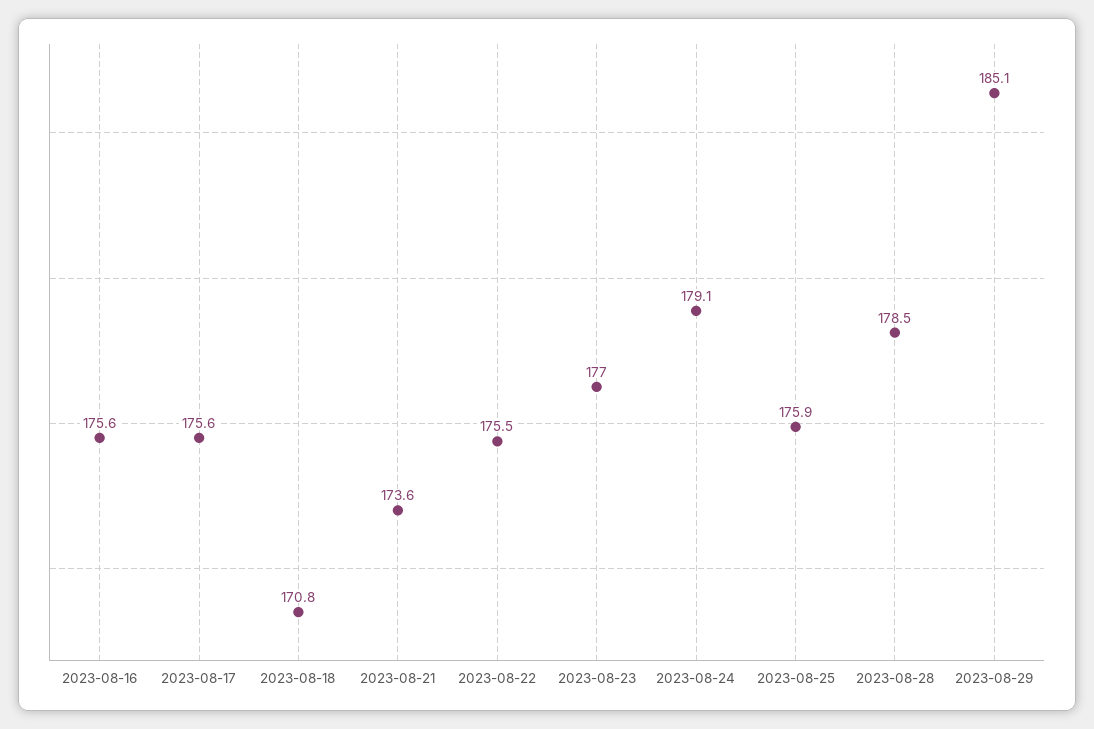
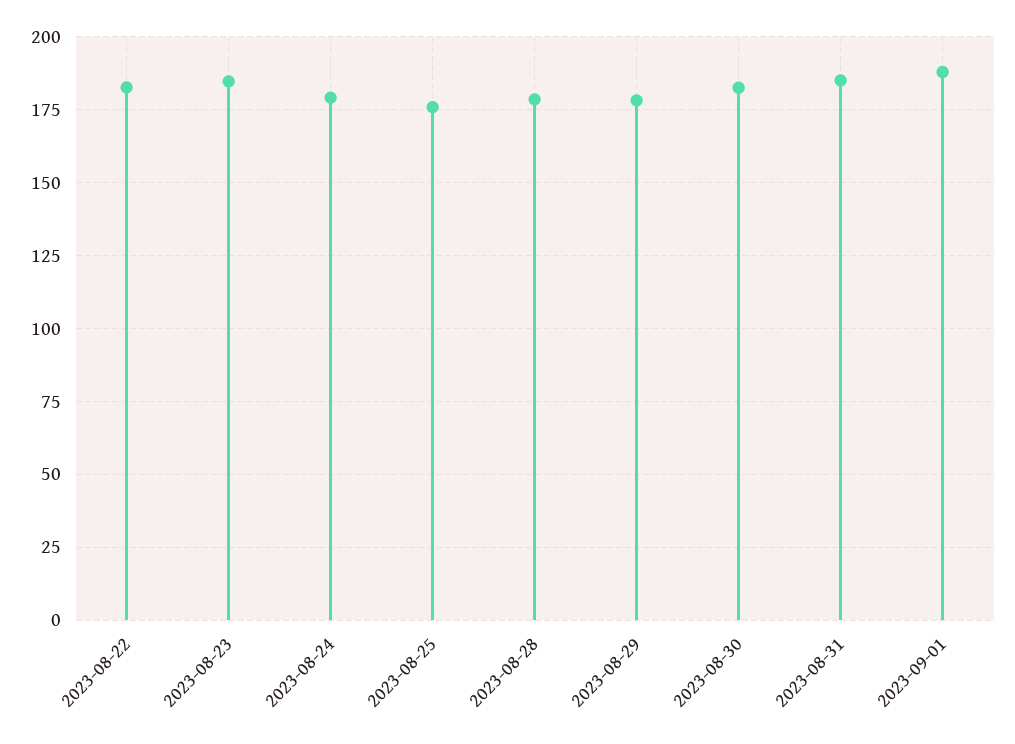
2023-08-16: 175.6 -> none
2023-08-17: 175.6 -> none
2023-08-18: 170.8 -> none
2023-08-21: 173.6 -> none
2023-08-22: 175.5 -> 182.5
2023-08-23: 177 -> 185
2023-08-29: 185.1 -> 177.5
2023-08-30: none -> 182.5
2023-08-31: none -> 185
2023-09-01: none -> 187.5

